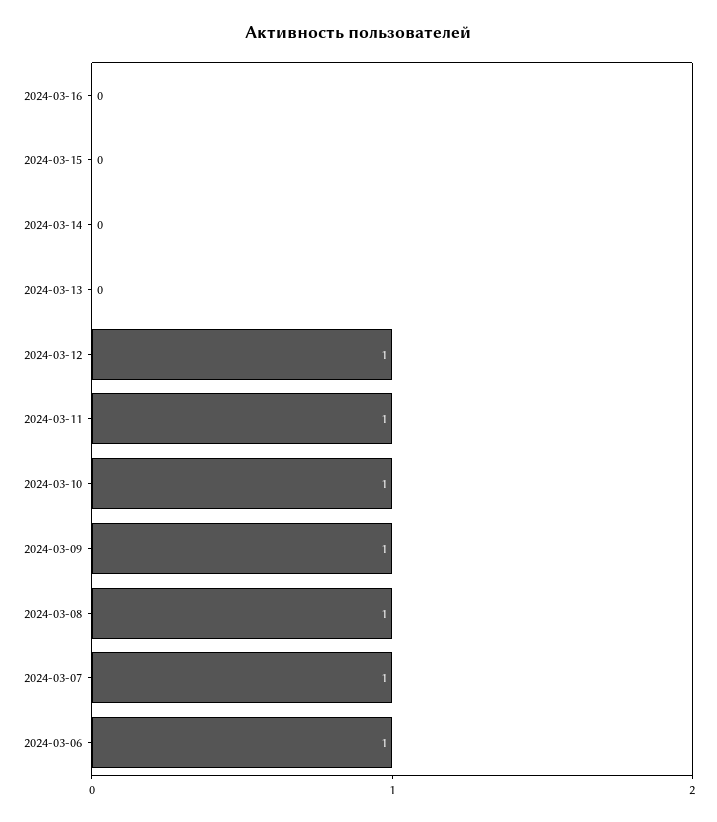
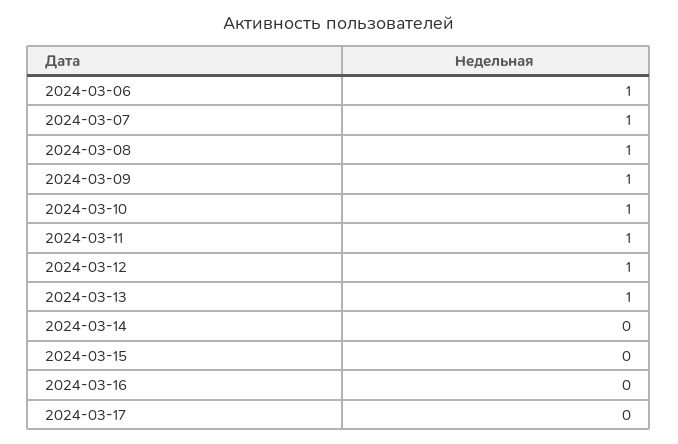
2024-03-13: 0 -> 1
2024-03-17: none -> 0

